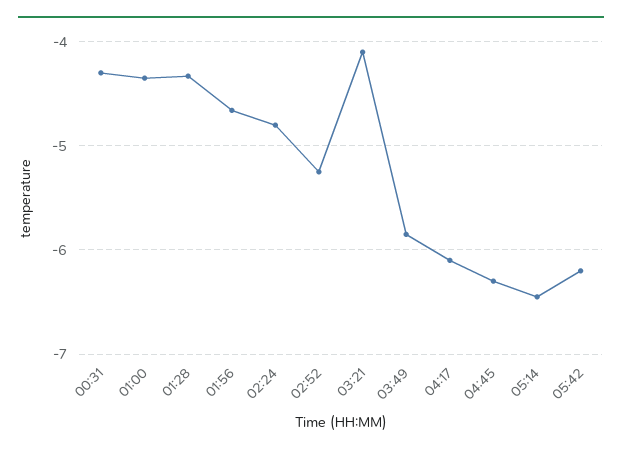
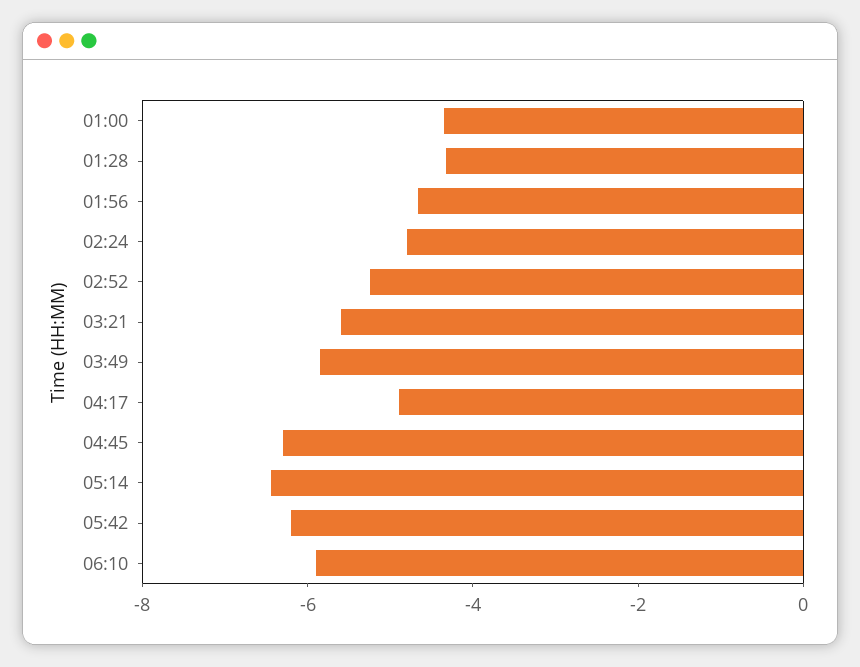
00:31: -4.3 -> none
03:21: -4.1 -> -5.5
04:17: -6.1 -> -5
06:10: none -> -6

